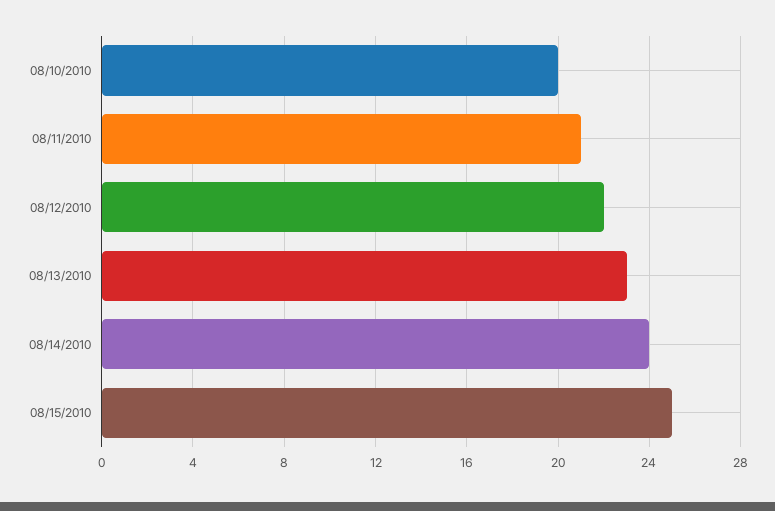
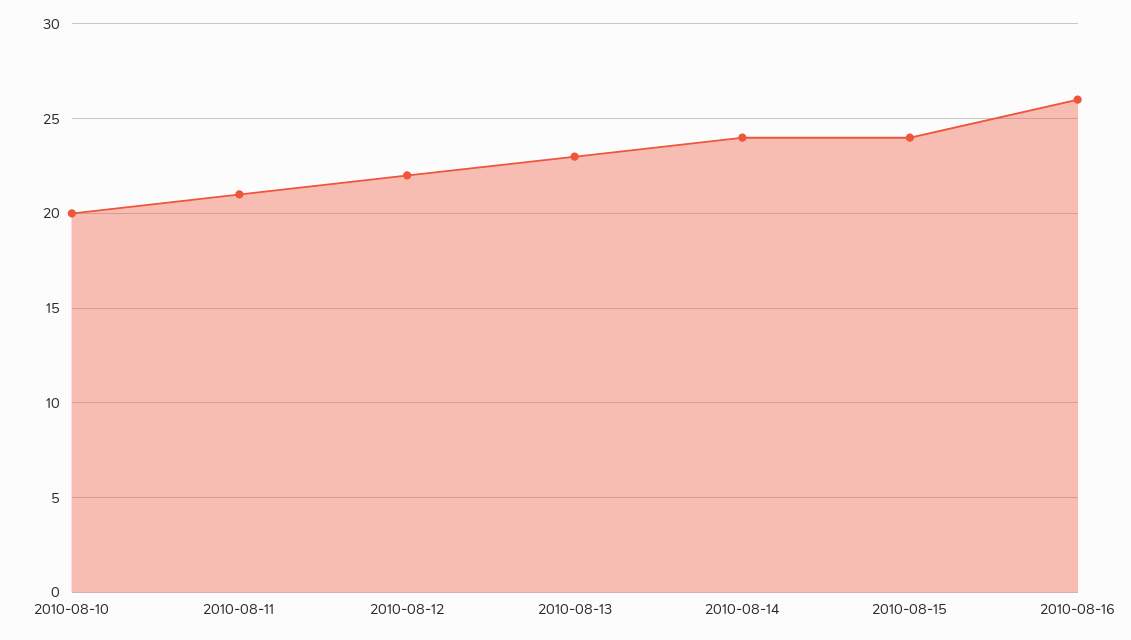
08/15/2010: 25 -> 24
2010-08-16: none -> 26

